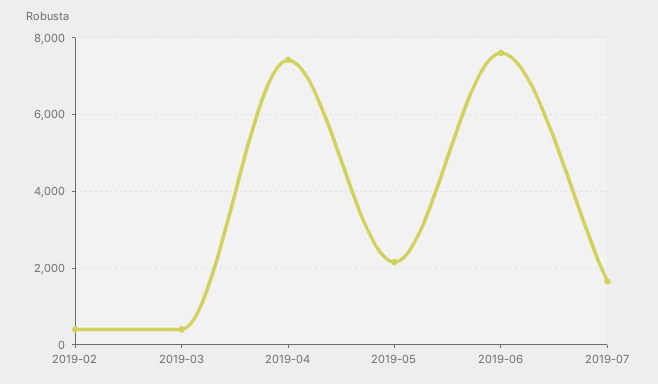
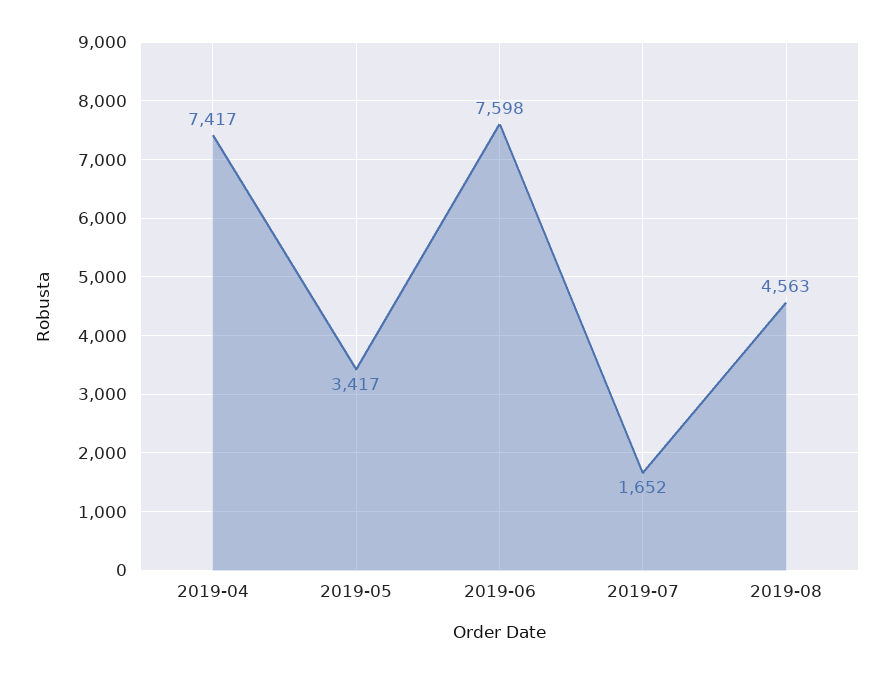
2019-02: 400 -> none
2019-03: 400 -> none
2019-05: 2200 -> 3417
2019-08: none -> 4563

